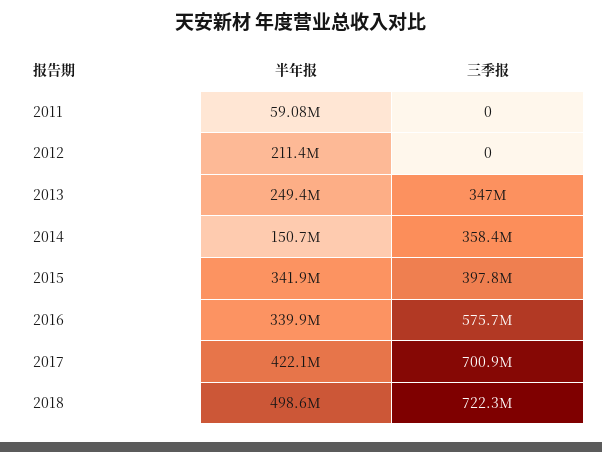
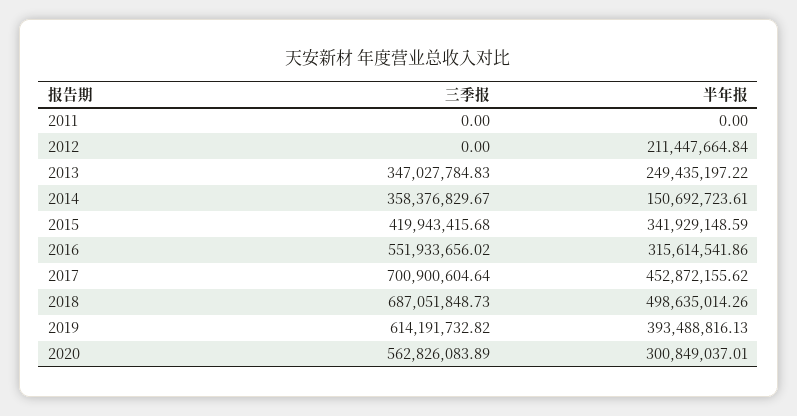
半年报, 2011: 59080000 -> 0
三季报, 2015: 397800000 -> 419943415.68
半年报, 2016: 339900000 -> 315614541.86
三季报, 2016: 575700000 -> 551933656.02
半年报, 2017: 422100000 -> 452872155.62
三季报, 2018: 722300000 -> 687051848.73
三季报, 2019: none -> 614191732.82
半年报, 2019: none -> 393488816.13
三季报, 2020: none -> 562826083.89
半年报, 2020: none -> 300849037.01

